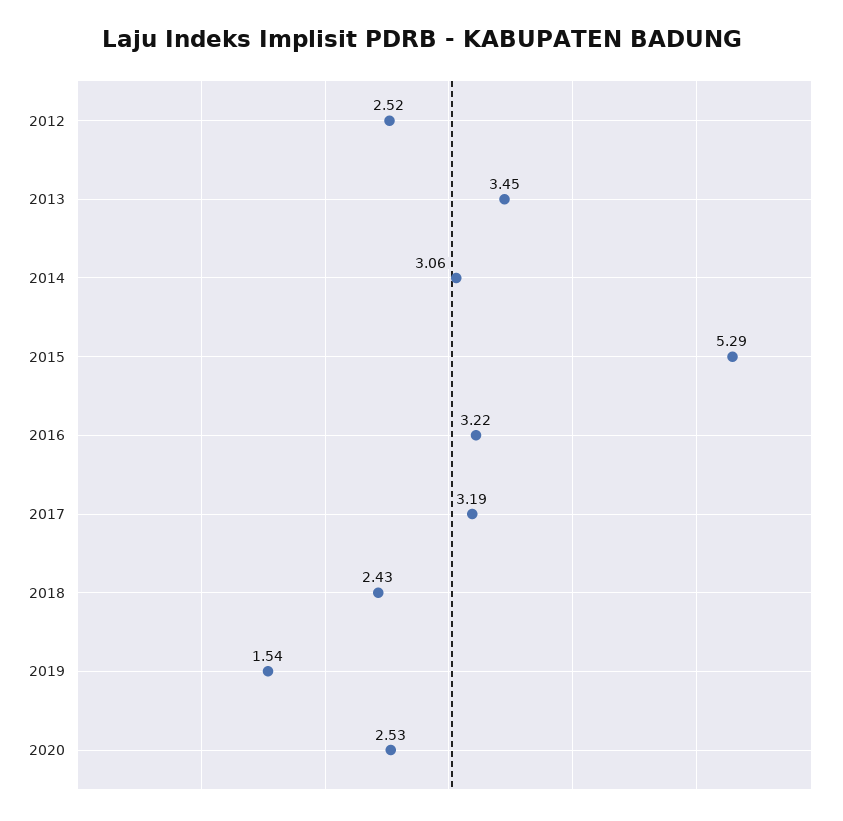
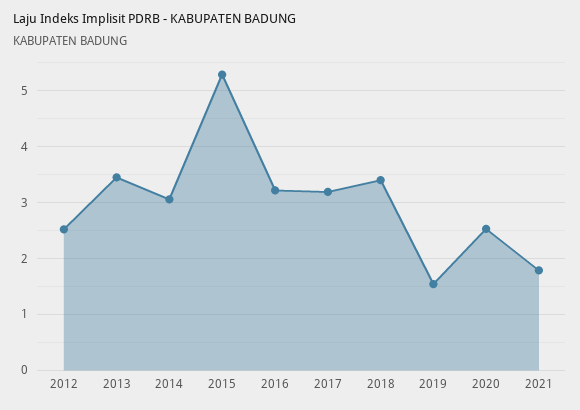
2018: 2.43 -> 3.4
2021: none -> 1.8

